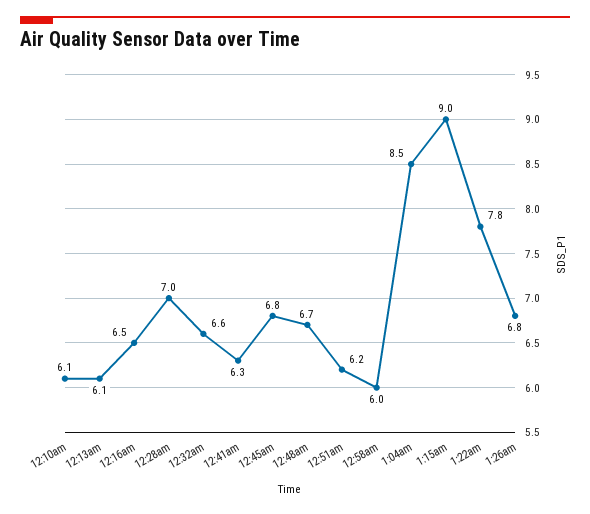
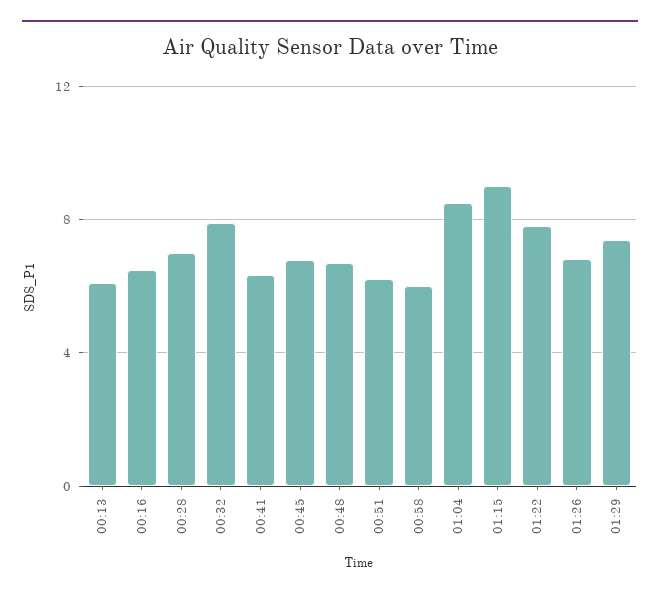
12:10am: 6.1 -> none
12:32am: 6.6 -> 8
01:29: none -> 7.5

